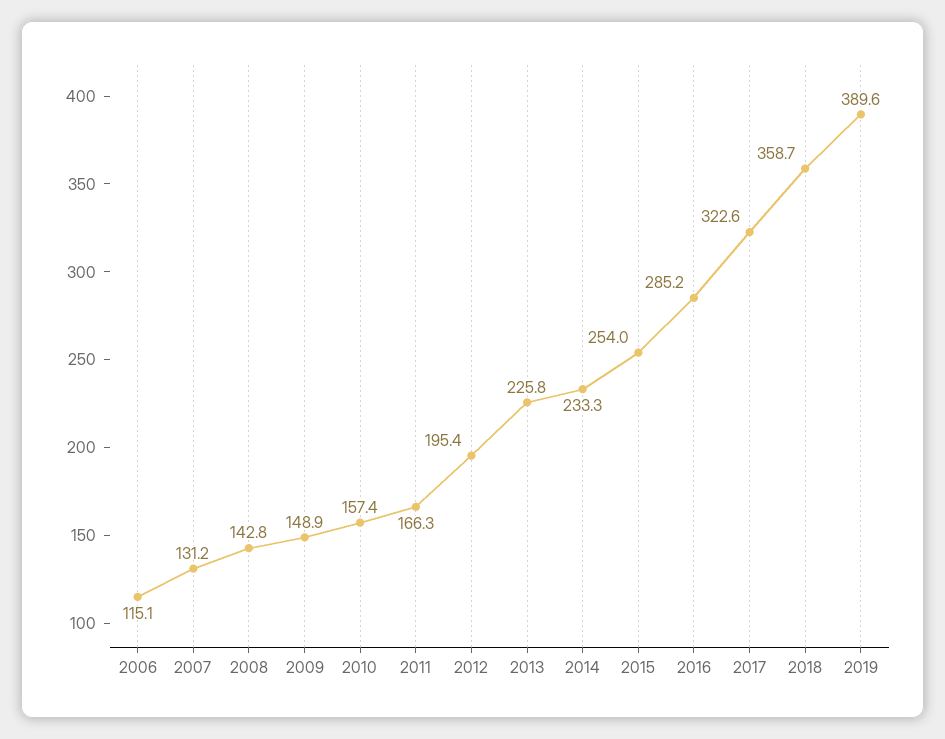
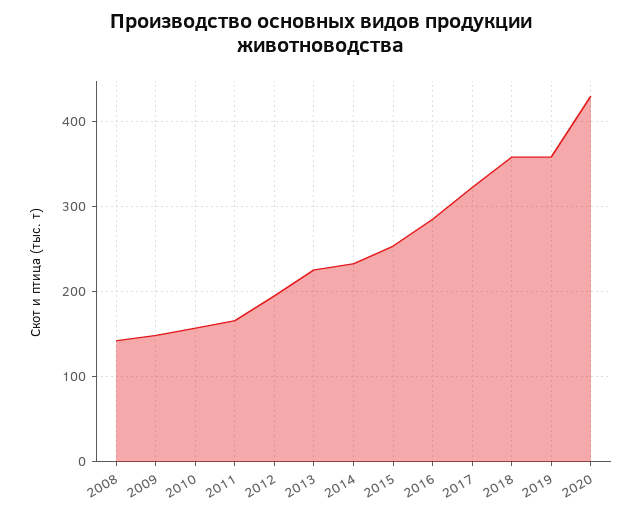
2006: 115.1 -> none
2007: 131.2 -> none
2019: 389.6 -> 360
2020: none -> 430

